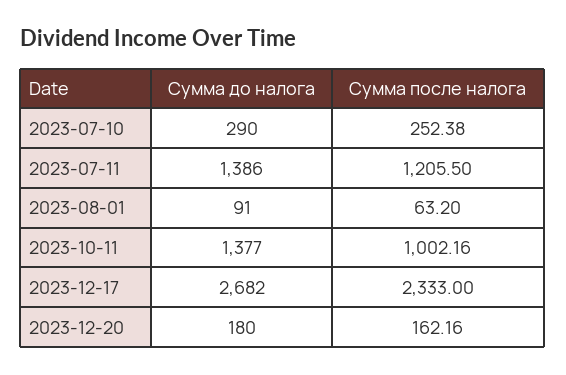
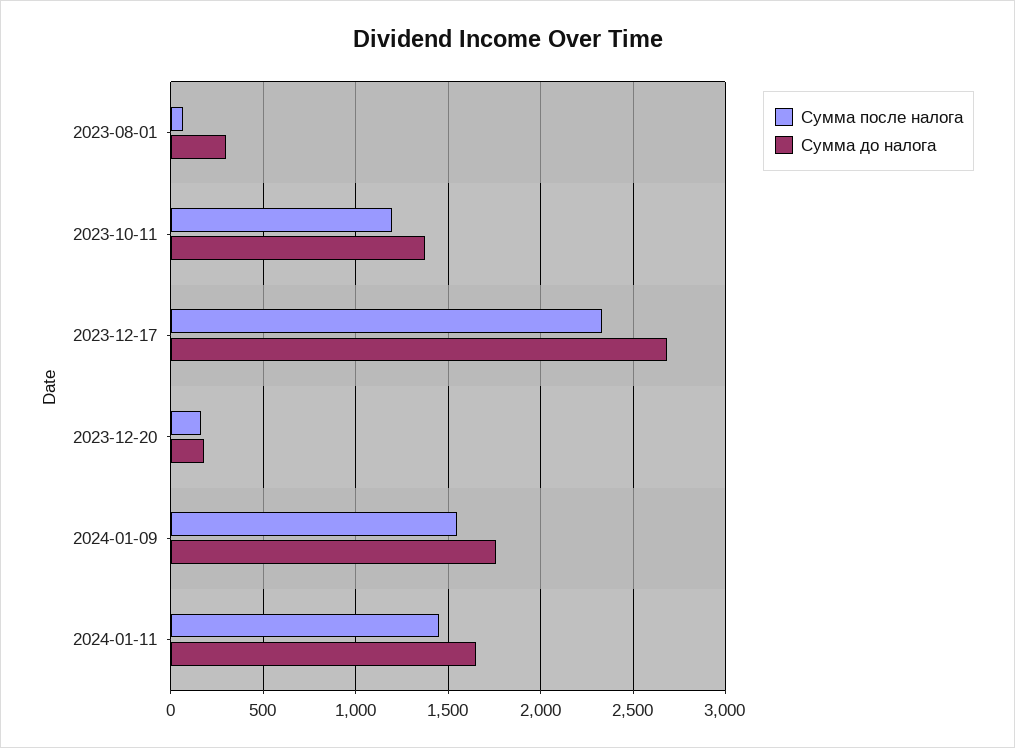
Сумма до налога, 2023-07-10: 290 -> none
Сумма после налога, 2023-07-10: 252.38 -> none
Сумма до налога, 2023-07-11: 1386 -> none
Сумма после налога, 2023-07-11: 1205.5 -> none
Сумма до налога, 2023-08-01: 91 -> 300
Сумма после налога, 2023-10-11: 1002.16 -> 1200
Сумма после налога, 2024-01-09: none -> 1550
Сумма до налога, 2024-01-09: none -> 1750
Сумма после налога, 2024-01-11: none -> 1450
Сумма до налога, 2024-01-11: none -> 1650

